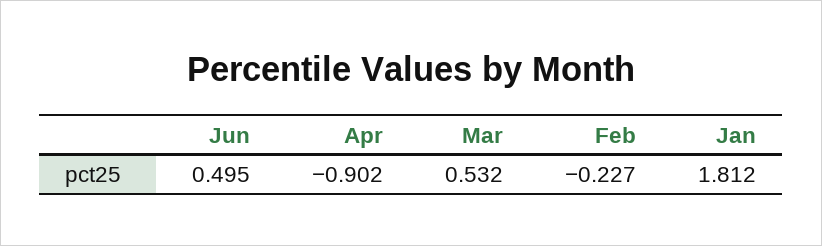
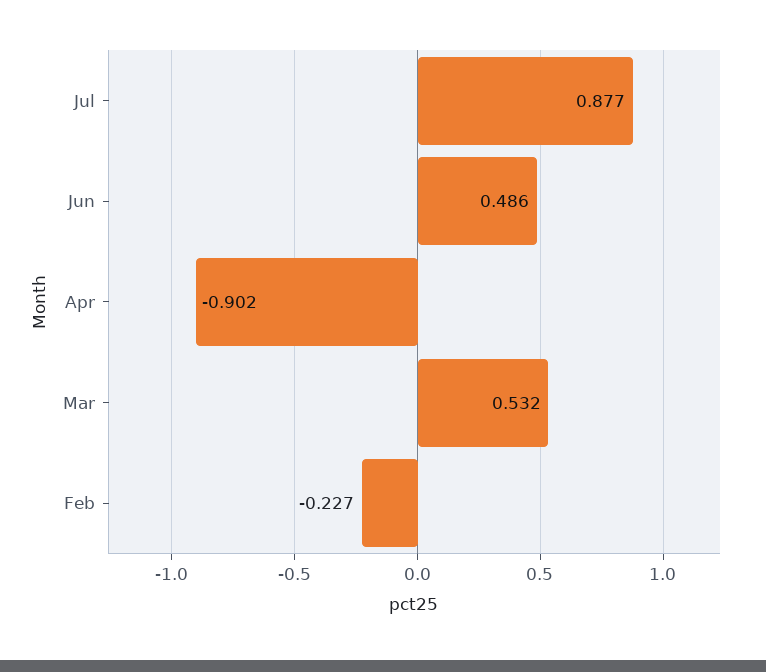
Jun: 0.495 -> 0.486
Jan: 1.812 -> none
Jul: none -> 0.877

